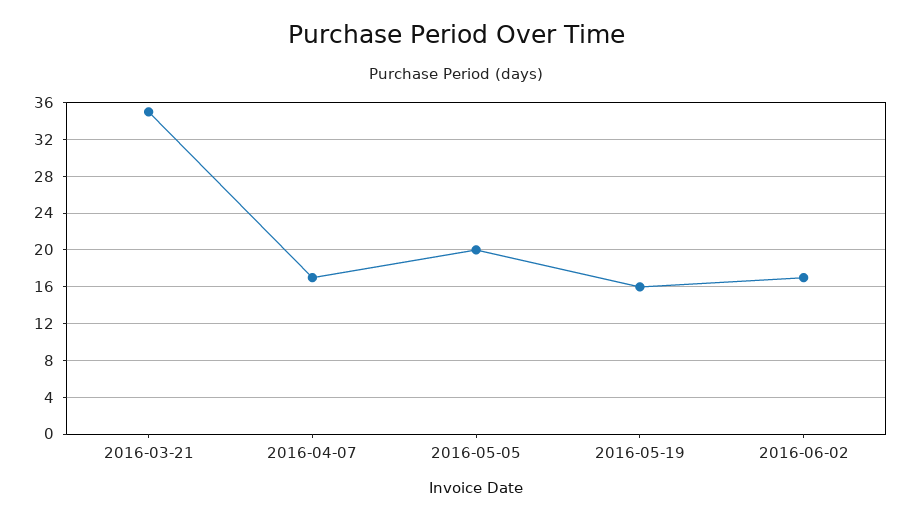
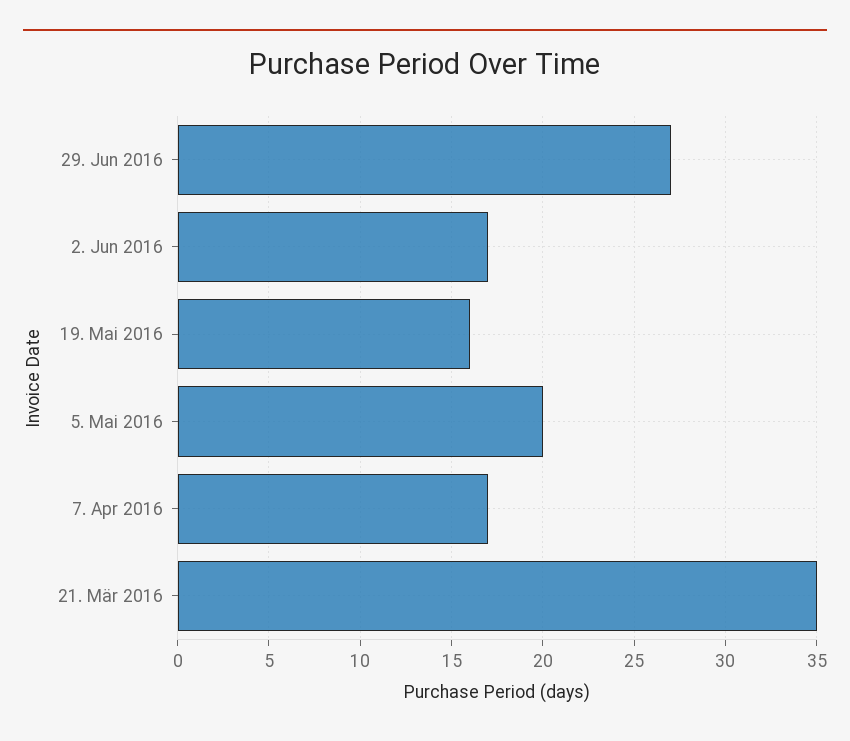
29. Jun 2016: none -> 27

